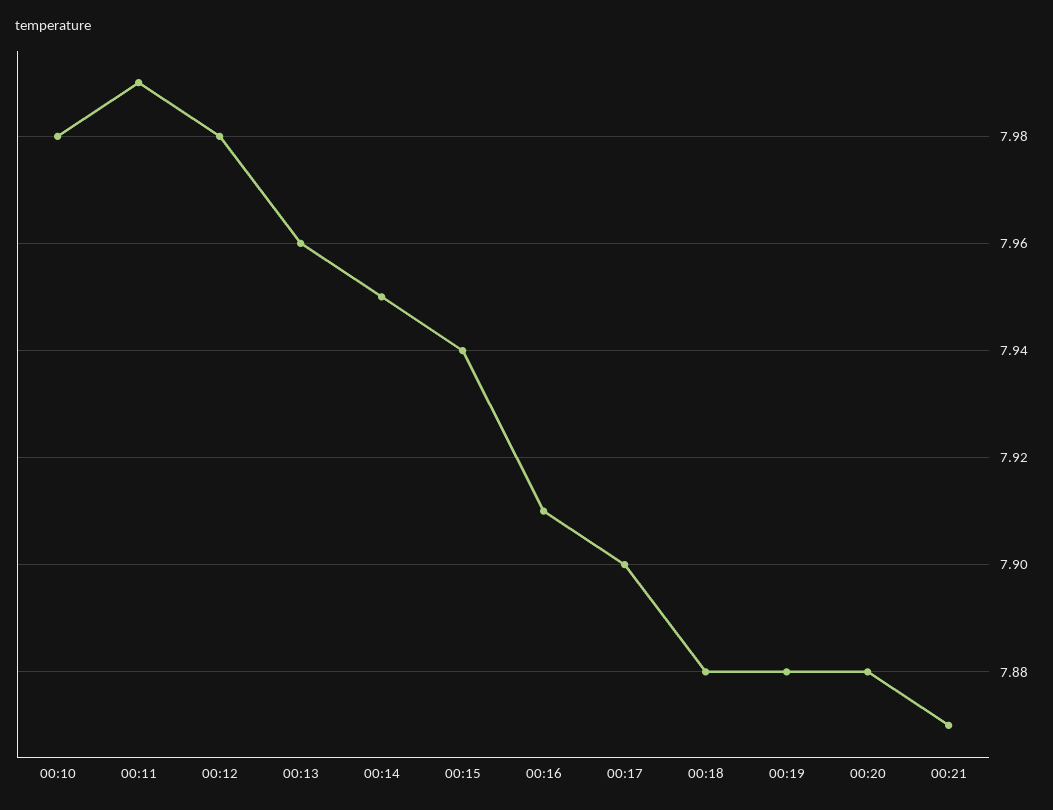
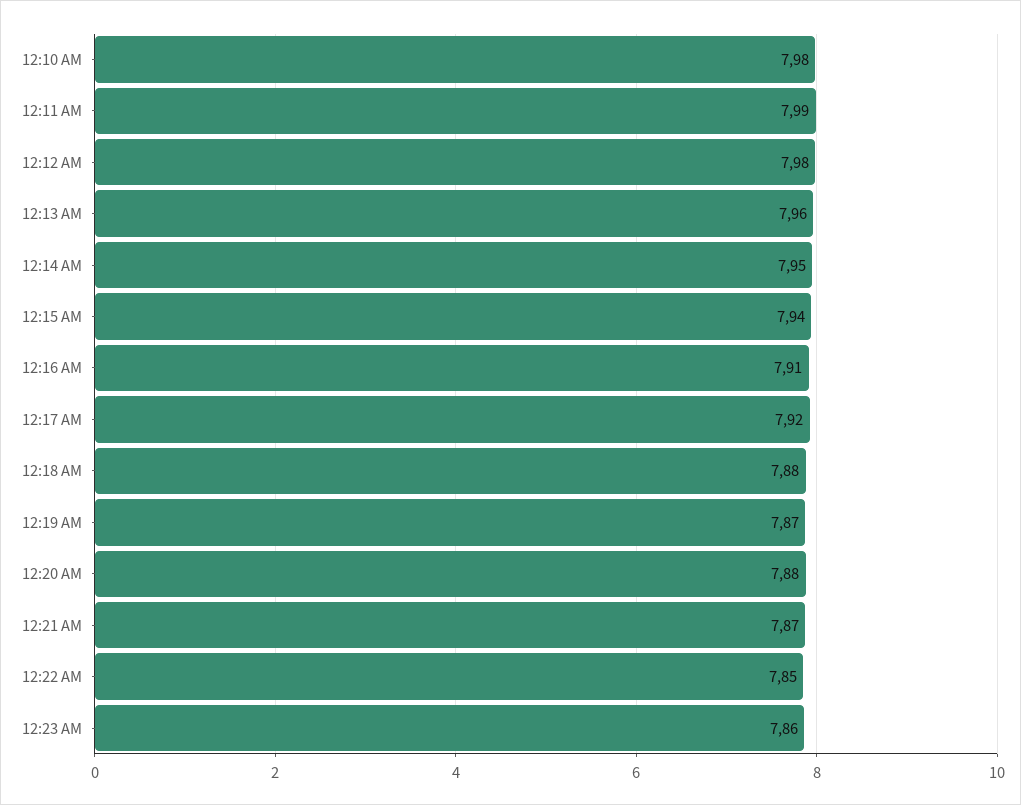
00:17: 7.9 -> 7.92
00:19: 7.88 -> 7.87
12:22 AM: none -> 7.85
12:23 AM: none -> 7.86

